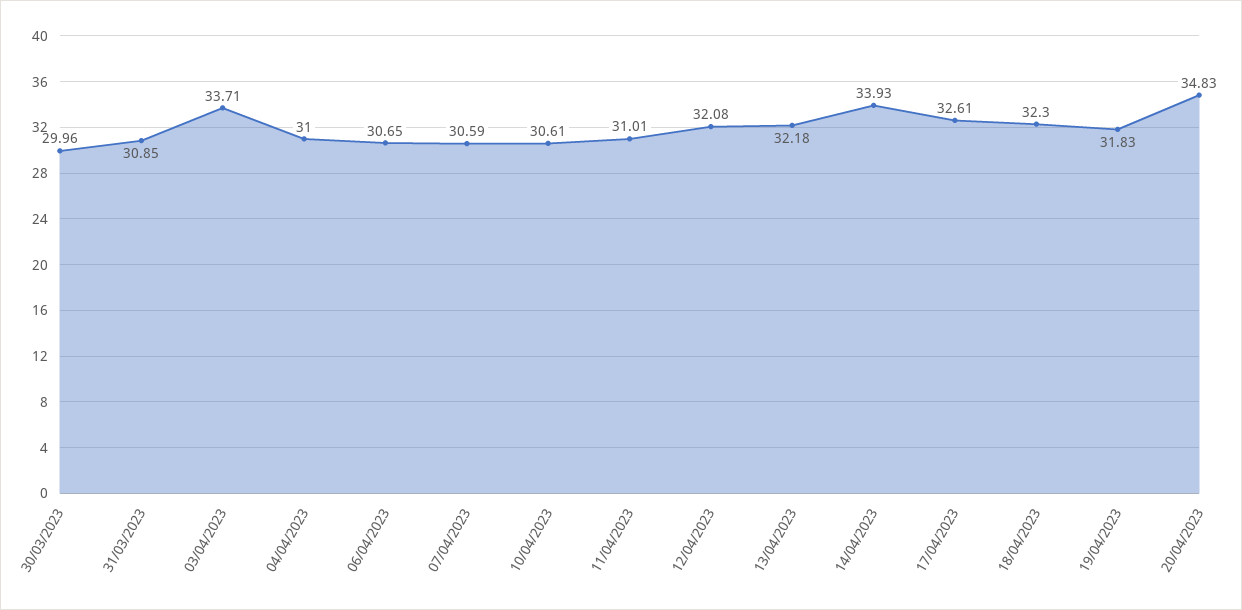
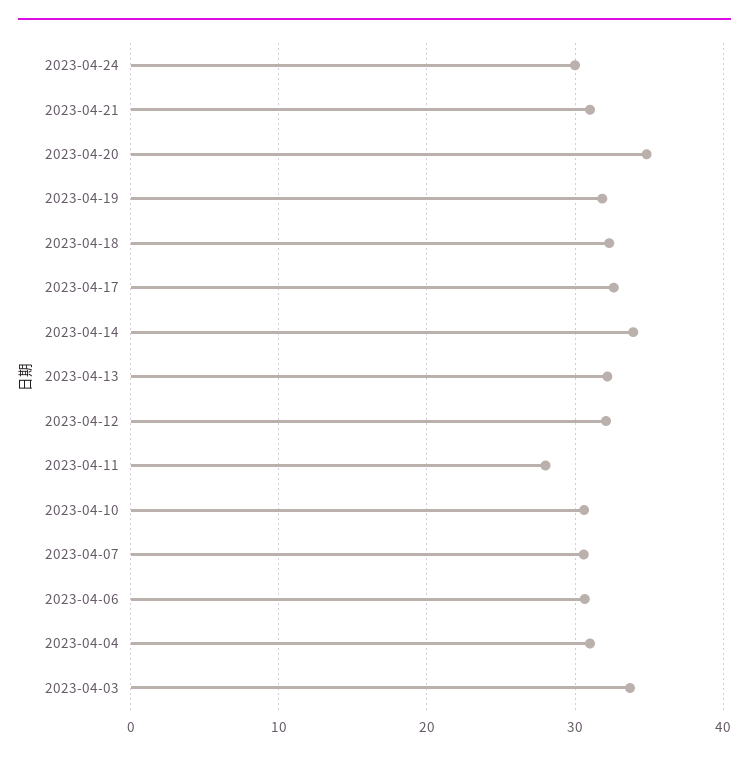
30/03/2023: 29.96 -> none
31/03/2023: 30.85 -> none
11/04/2023: 31.01 -> 28
2023-04-24: none -> 30
2023-04-21: none -> 31

